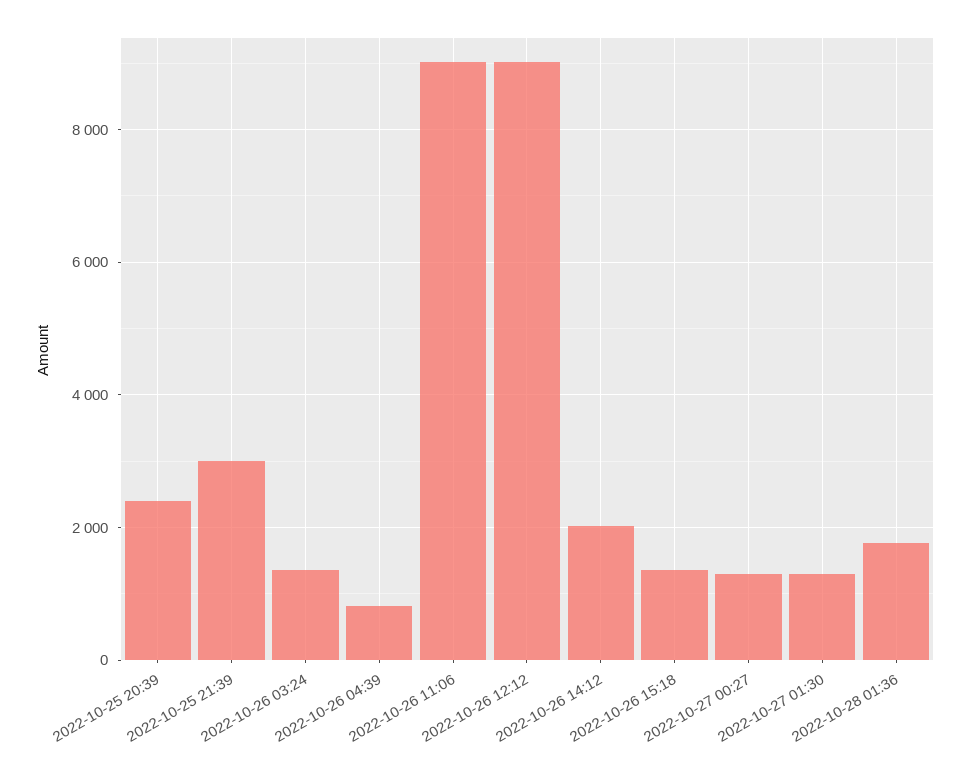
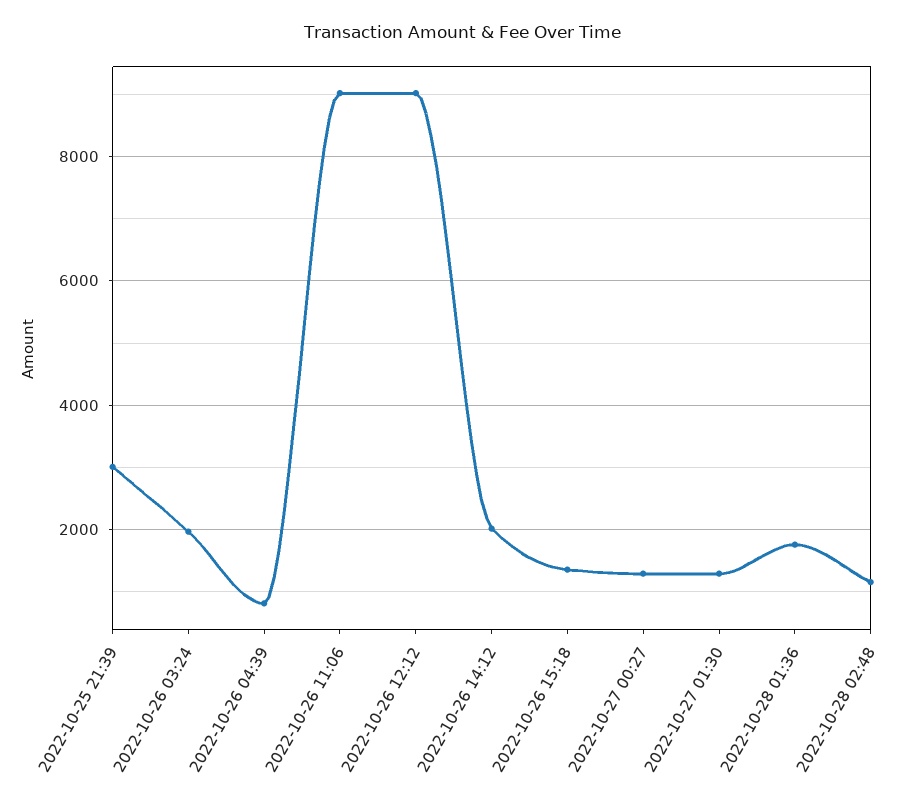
2022-10-25 20:39: 2400 -> none
2022-10-26 03:24: 1400 -> 2000
2022-10-28 02:48: none -> 1200

